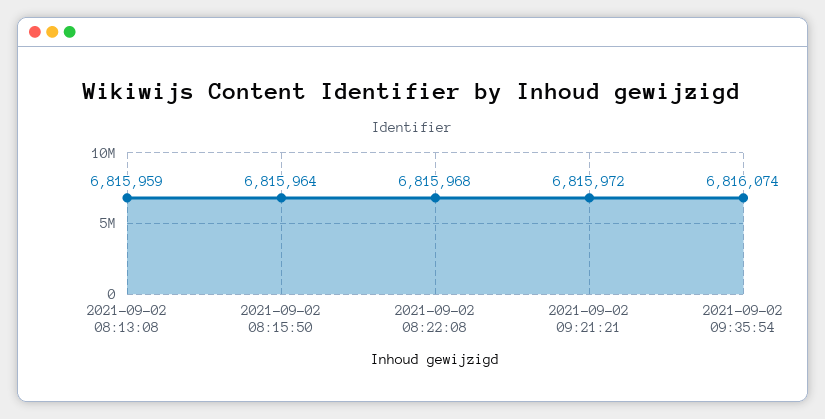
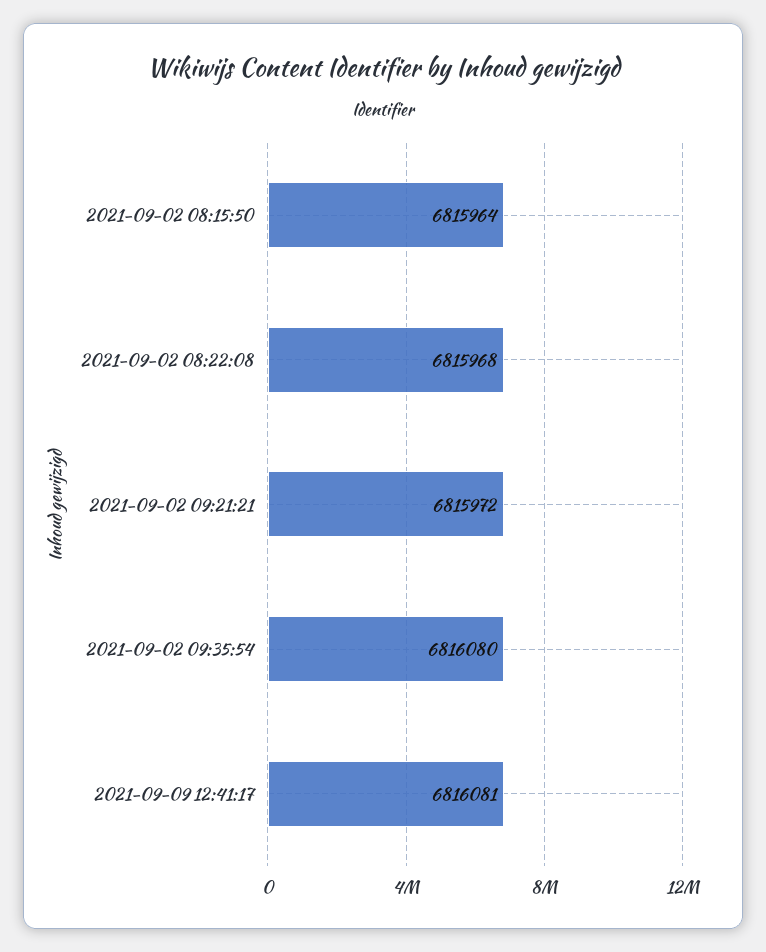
2021-09-02 08:13:08: 6815959 -> none
2021-09-02 09:35:54: 6816074 -> 6816080
2021-09-09 12:41:17: none -> 6816081

